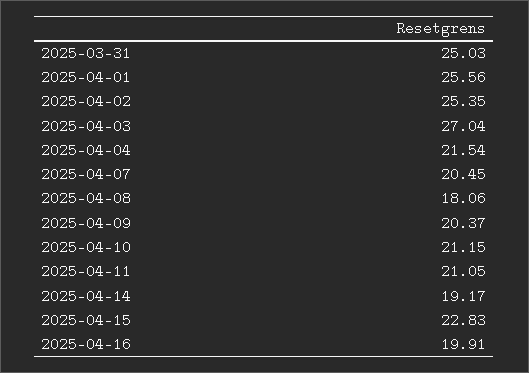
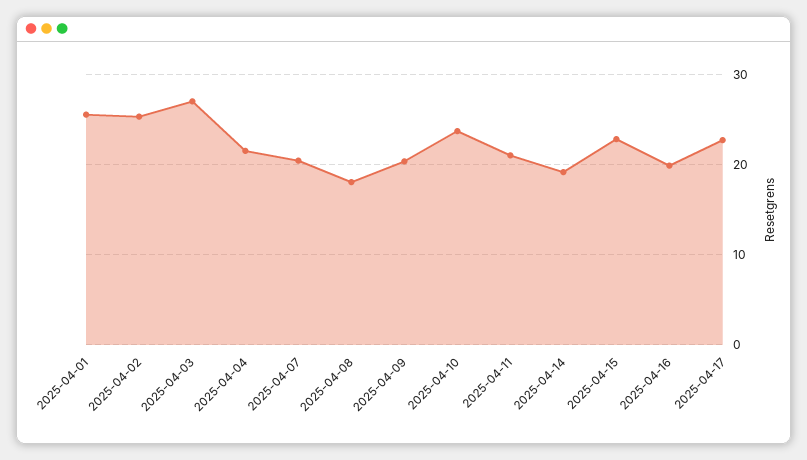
2025-03-31: 25.03 -> none
2025-04-10: 21.15 -> 24
2025-04-17: none -> 23

